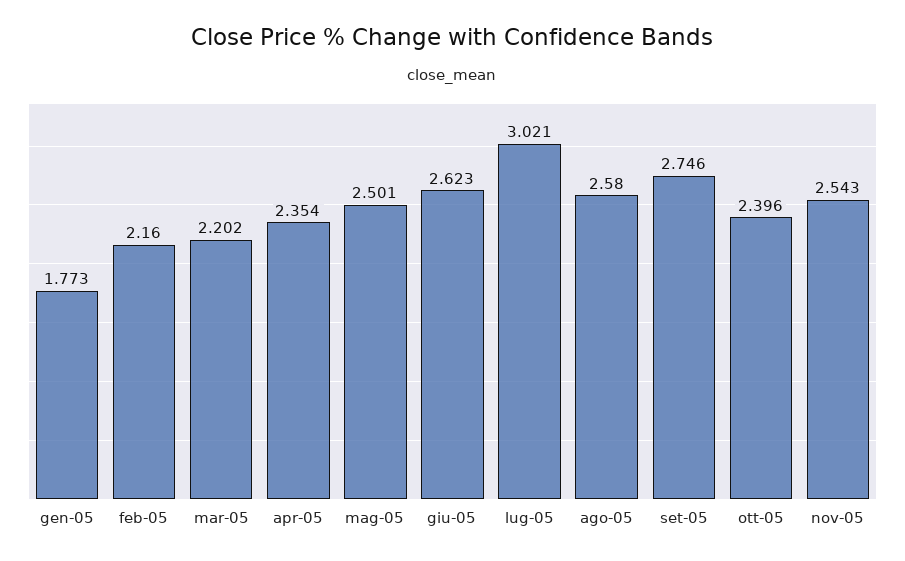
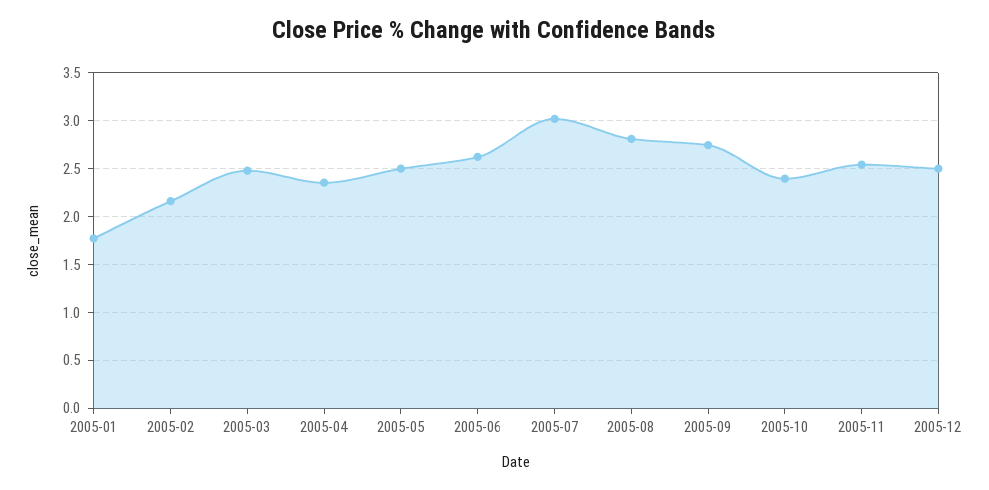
mar-05: 2.202 -> 2.5
ago-05: 2.58 -> 2.8
2005-12: none -> 2.5

